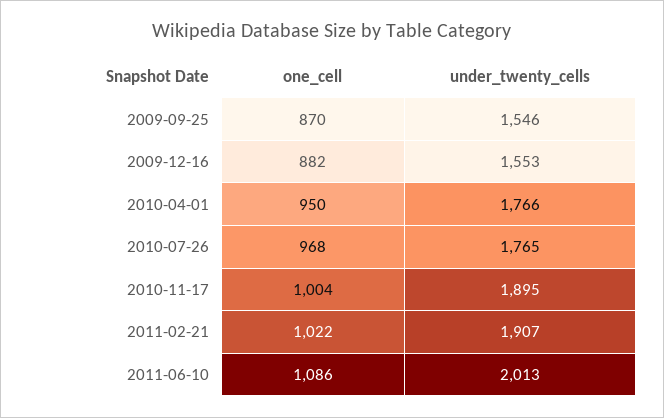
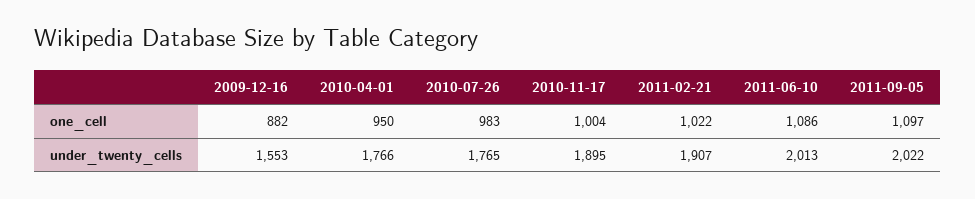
one_cell, 2009-09-25: 870 -> none
under_twenty_cells, 2009-09-25: 1546 -> none
one_cell, 2010-07-26: 968 -> 983
one_cell, 2011-09-05: none -> 1097
under_twenty_cells, 2011-09-05: none -> 2022

